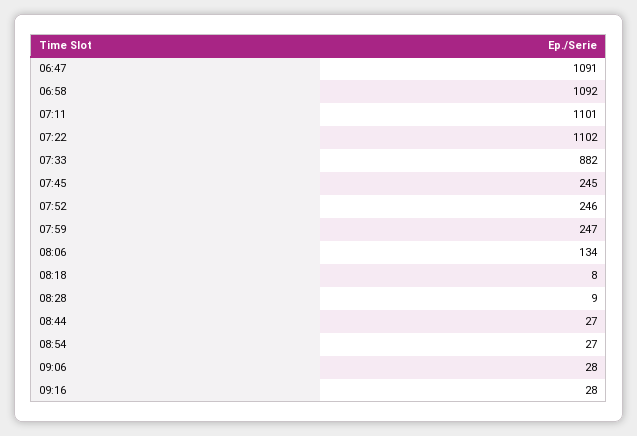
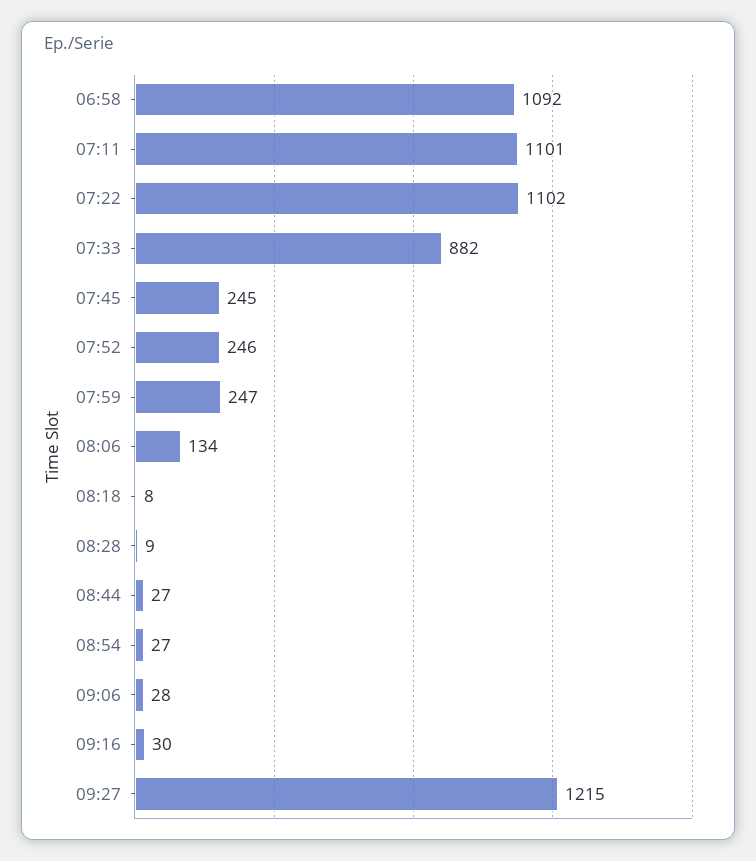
06:47: 1091 -> none
09:16: 28 -> 30
09:27: none -> 1215

